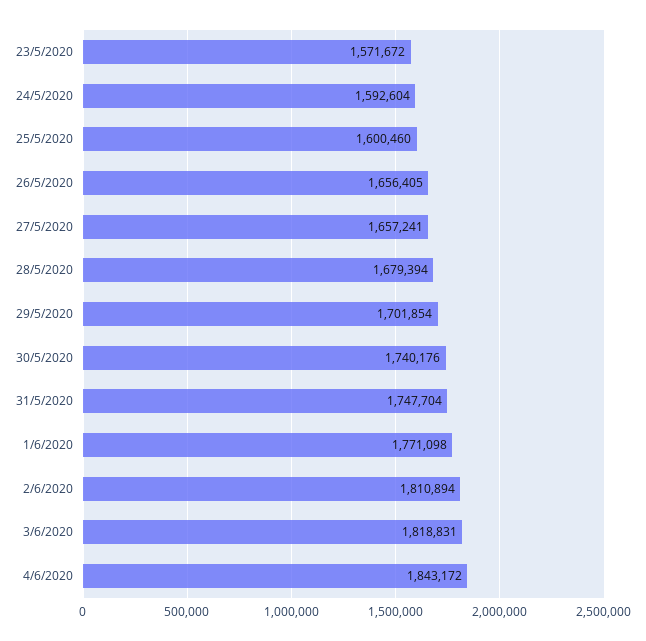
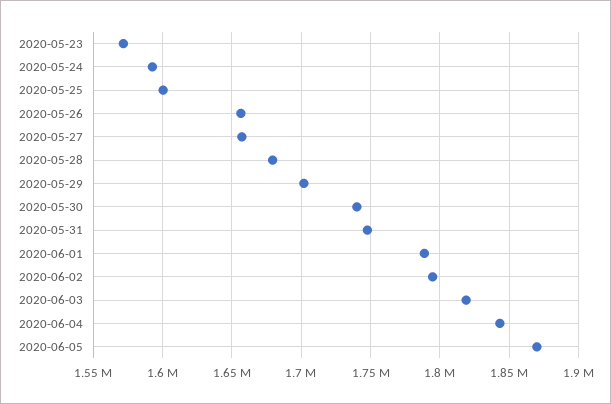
1/6/2020: 1771098 -> 1790000
2/6/2020: 1810894 -> 1795000
2020-06-05: none -> 1870000

